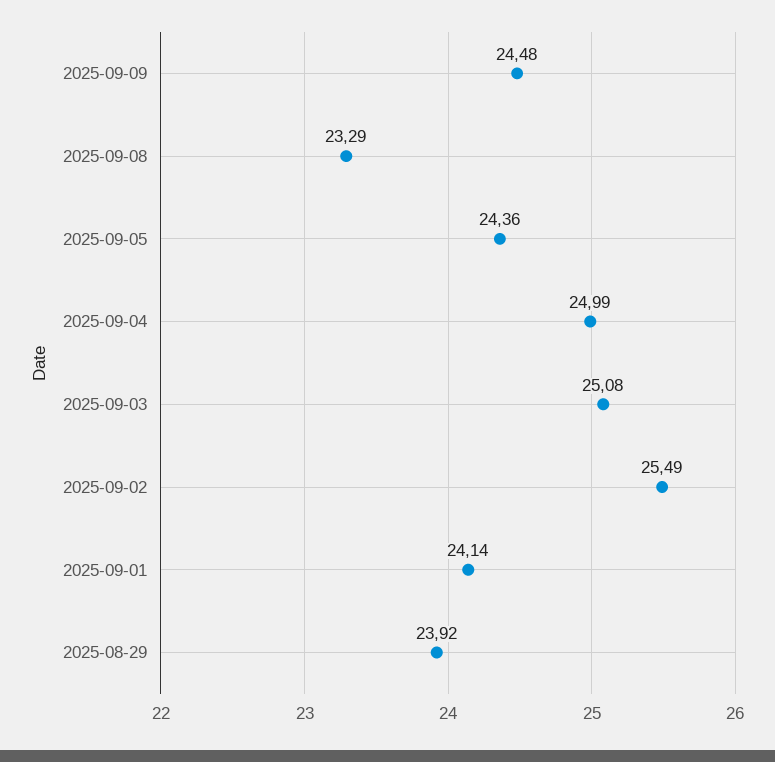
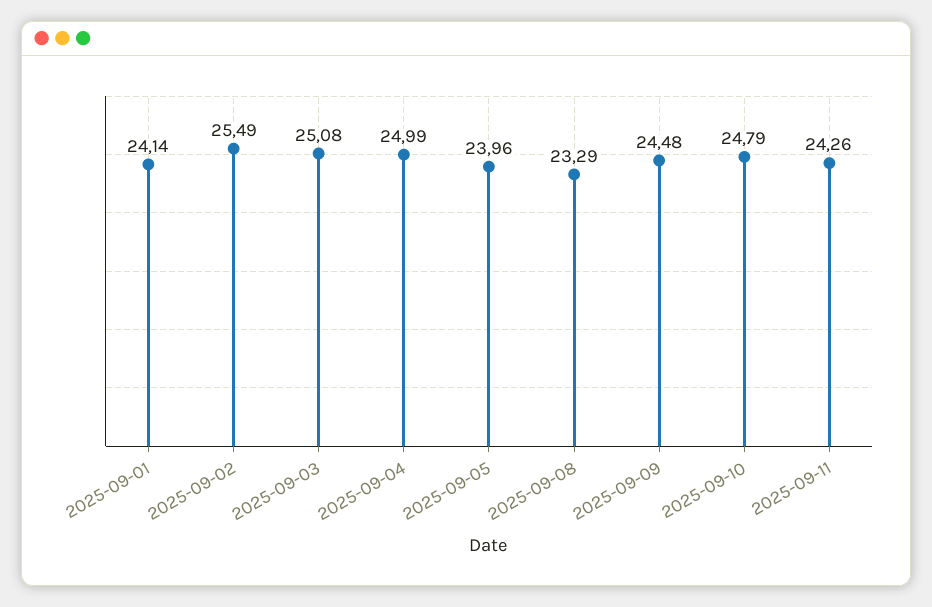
2025-09-05: 24.36 -> 23.96
2025-08-29: 23.92 -> none
2025-09-10: none -> 24.79
2025-09-11: none -> 24.26

